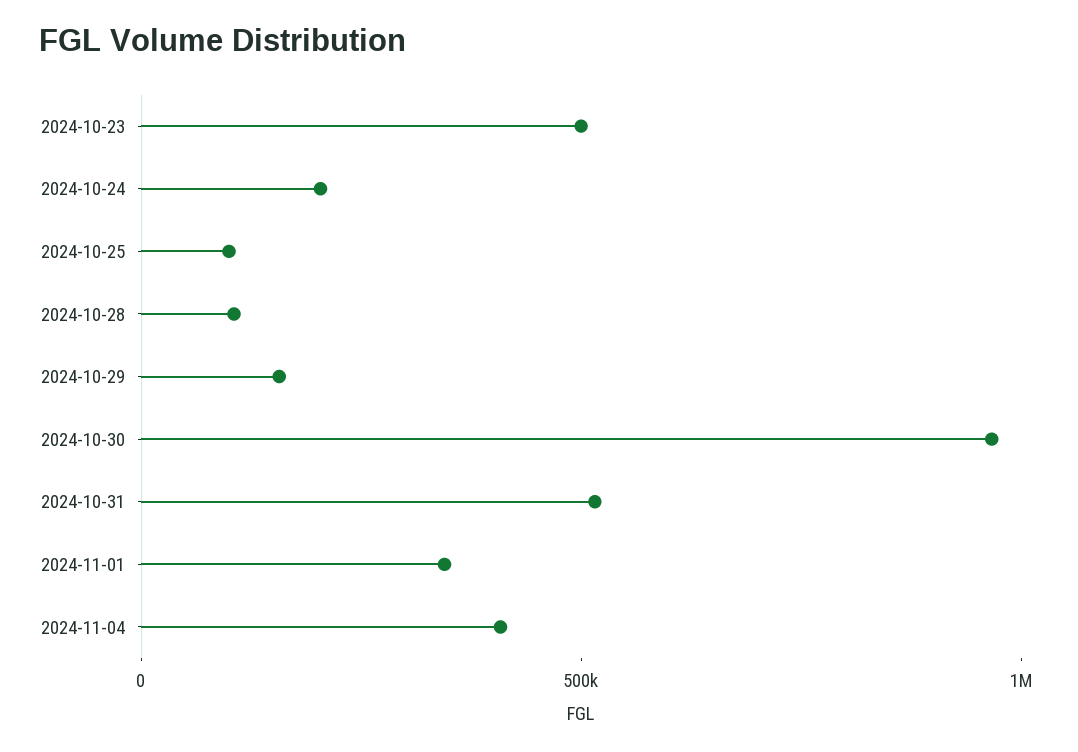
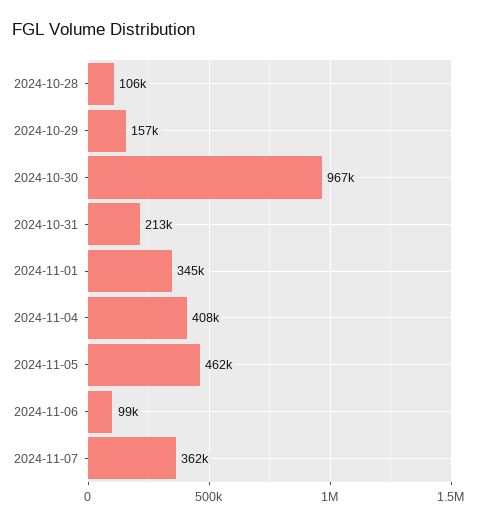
2024-10-23: 500000 -> none
2024-10-24: 200000 -> none
2024-10-25: 100000 -> none
2024-10-31: 500000 -> 213000
2024-11-05: none -> 462000
2024-11-06: none -> 99000
2024-11-07: none -> 362000

